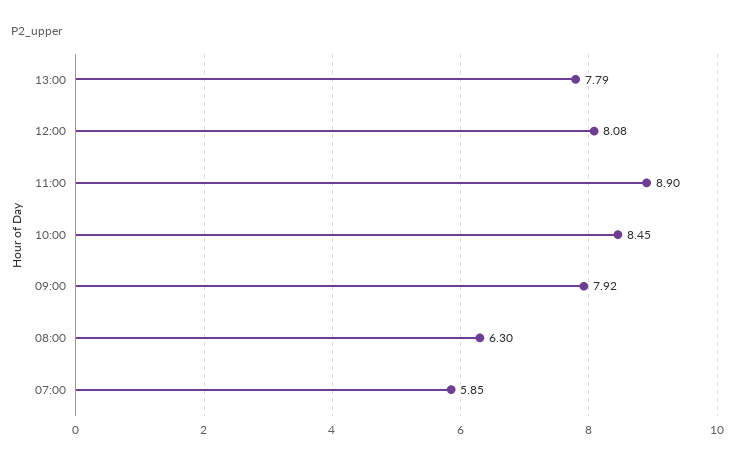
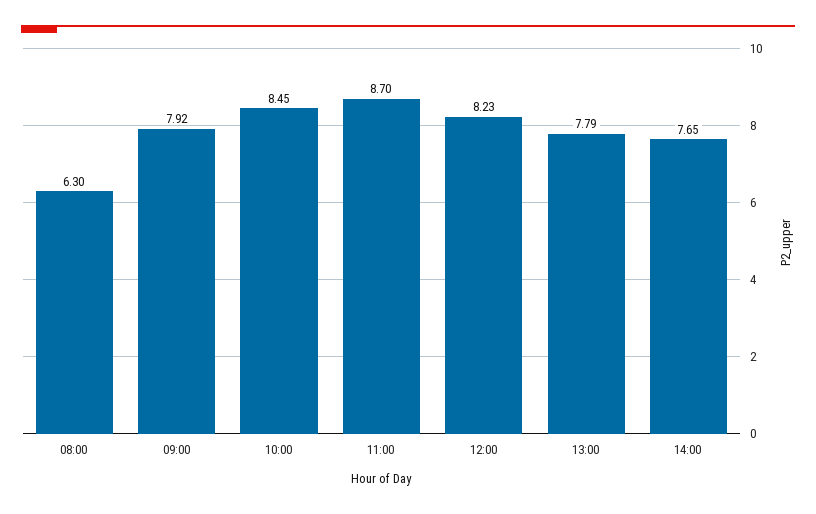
12:00: 8.08 -> 8.23
11:00: 8.9 -> 8.7
07:00: 5.85 -> none
14:00: none -> 7.65

